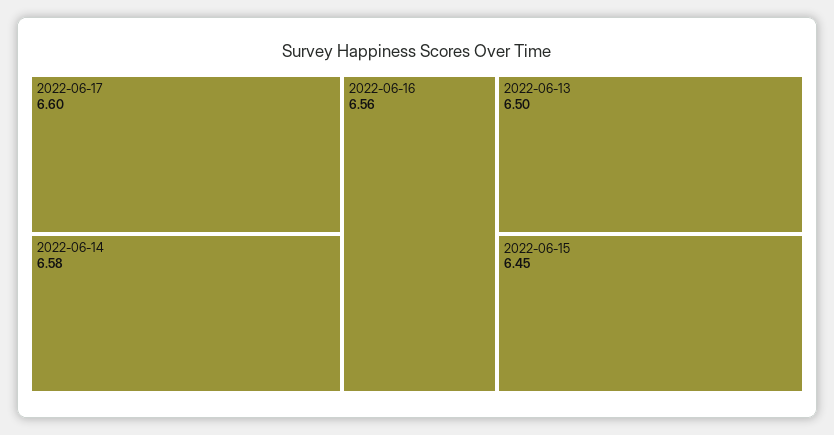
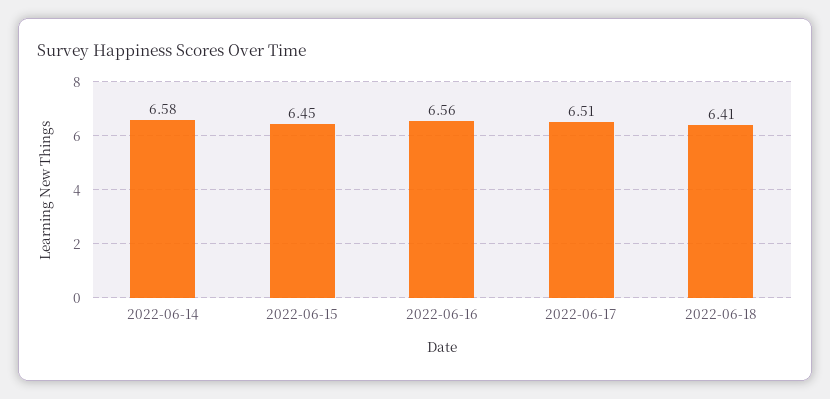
2022-06-17: 6.6 -> 6.51
2022-06-13: 6.5 -> none
2022-06-18: none -> 6.41

